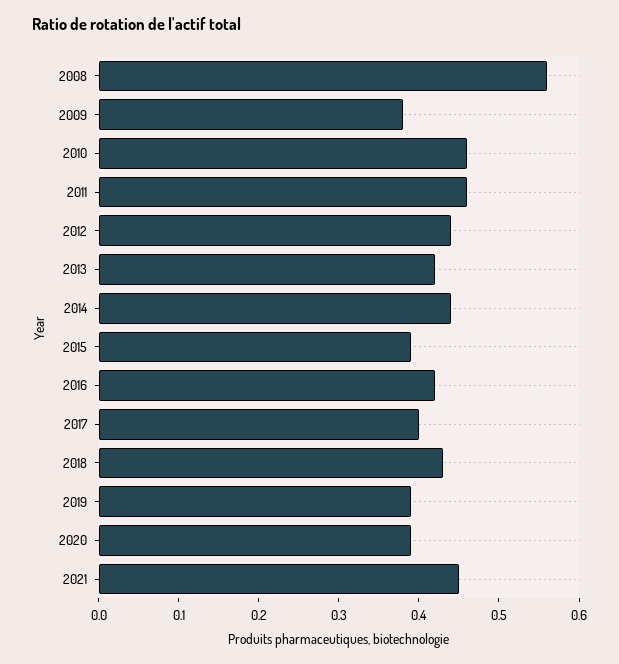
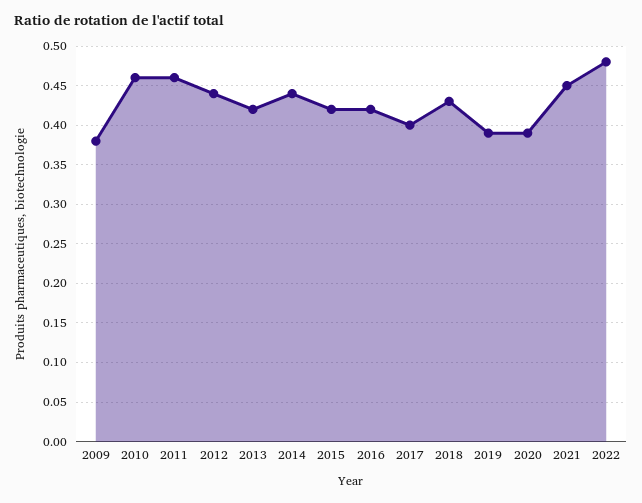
2008: 0.56 -> none
2015: 0.39 -> 0.42
2022: none -> 0.48

